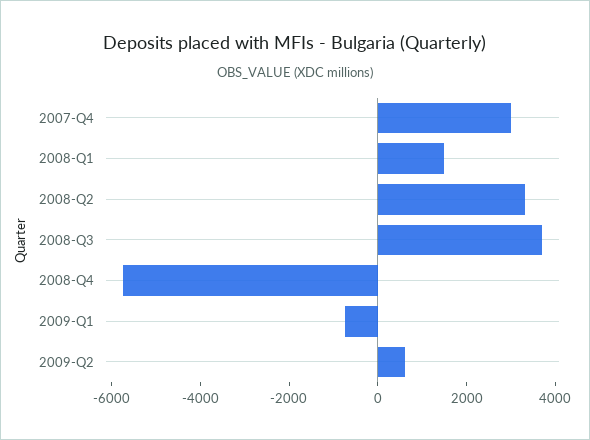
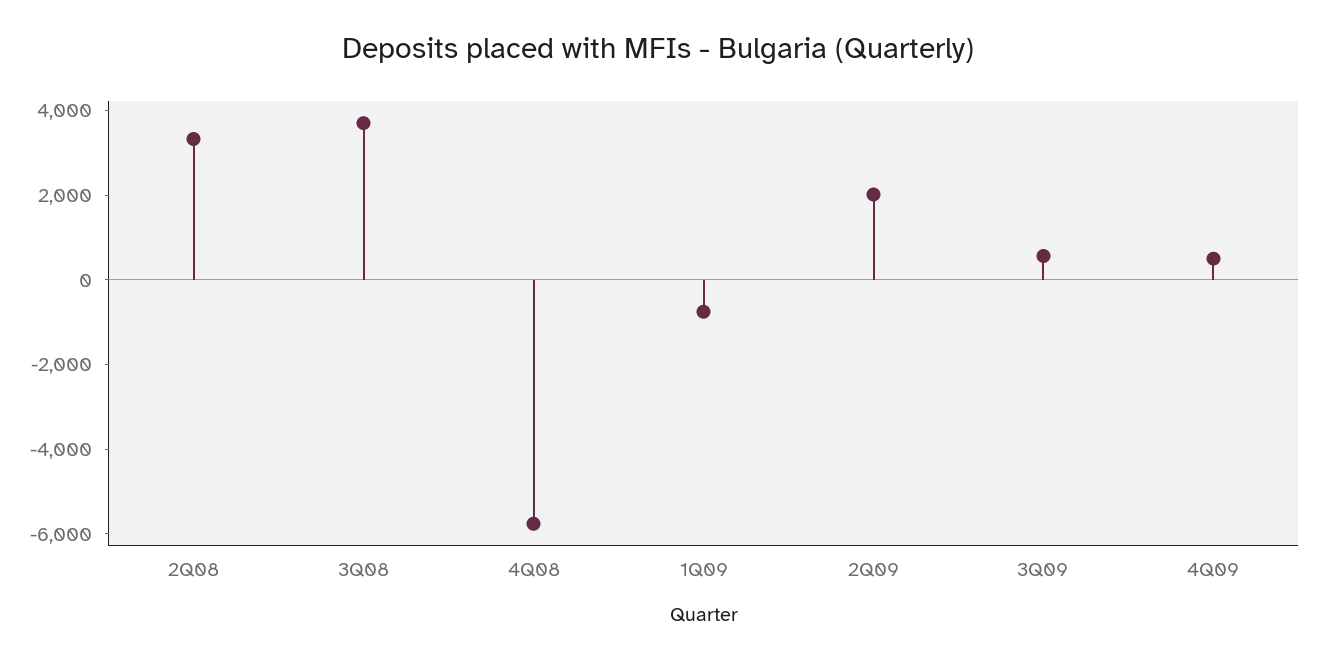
2007-Q4: 3000 -> none
2008-Q1: 1500 -> none
2009-Q2: 500 -> 2000
3Q09: none -> 500
4Q09: none -> 500

